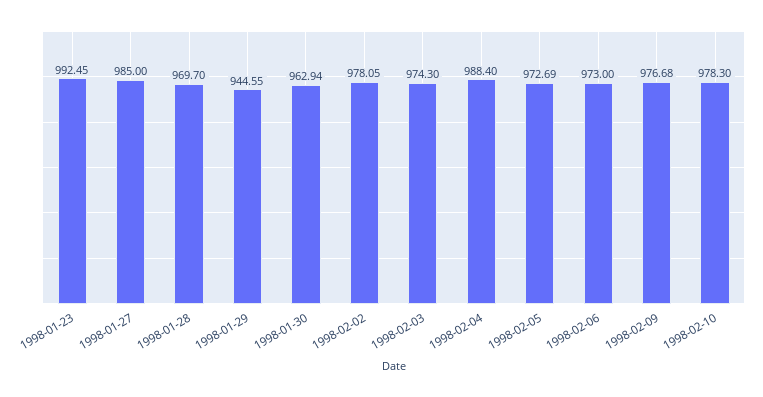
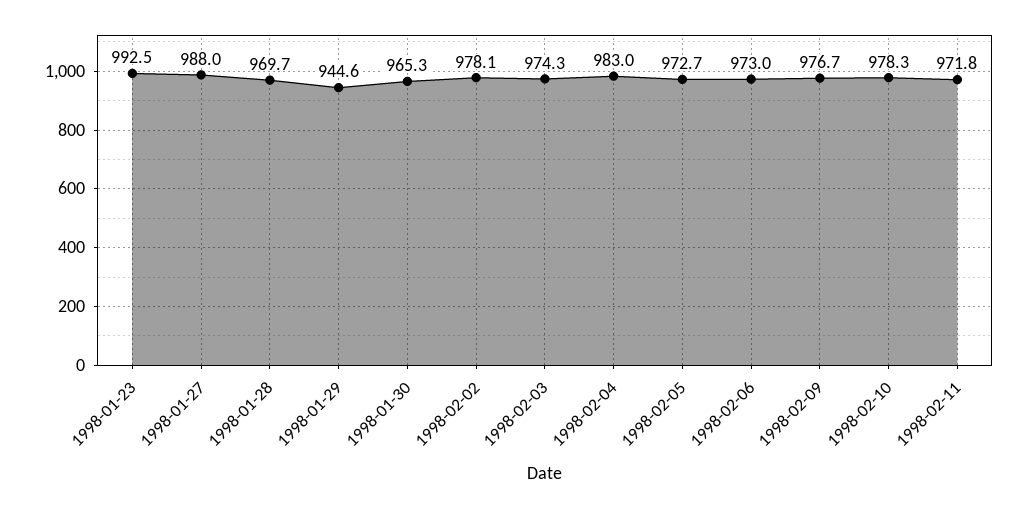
1998-01-27: 985 -> 988
1998-01-30: 962.94 -> 965.3
1998-02-04: 988.4 -> 983
1998-02-11: none -> 971.8

